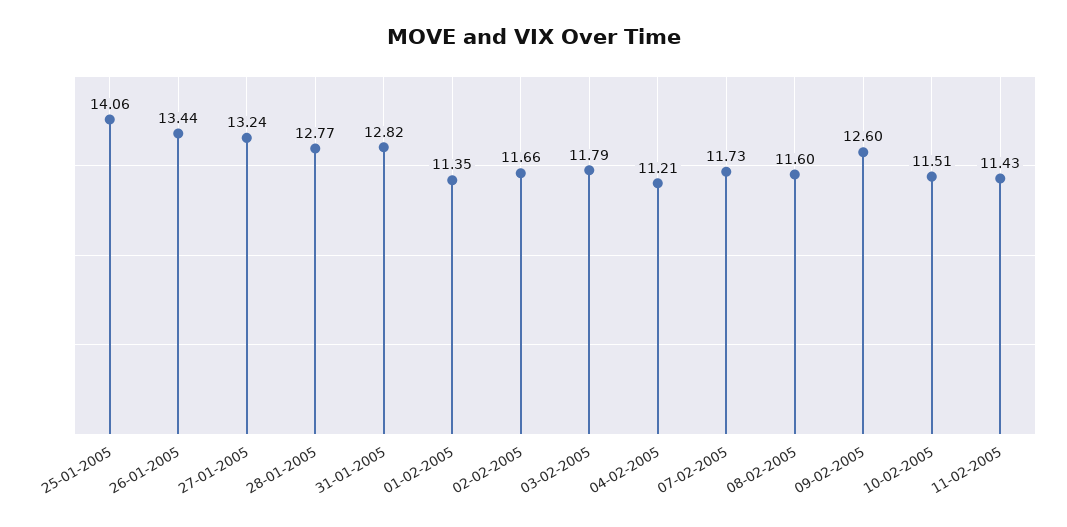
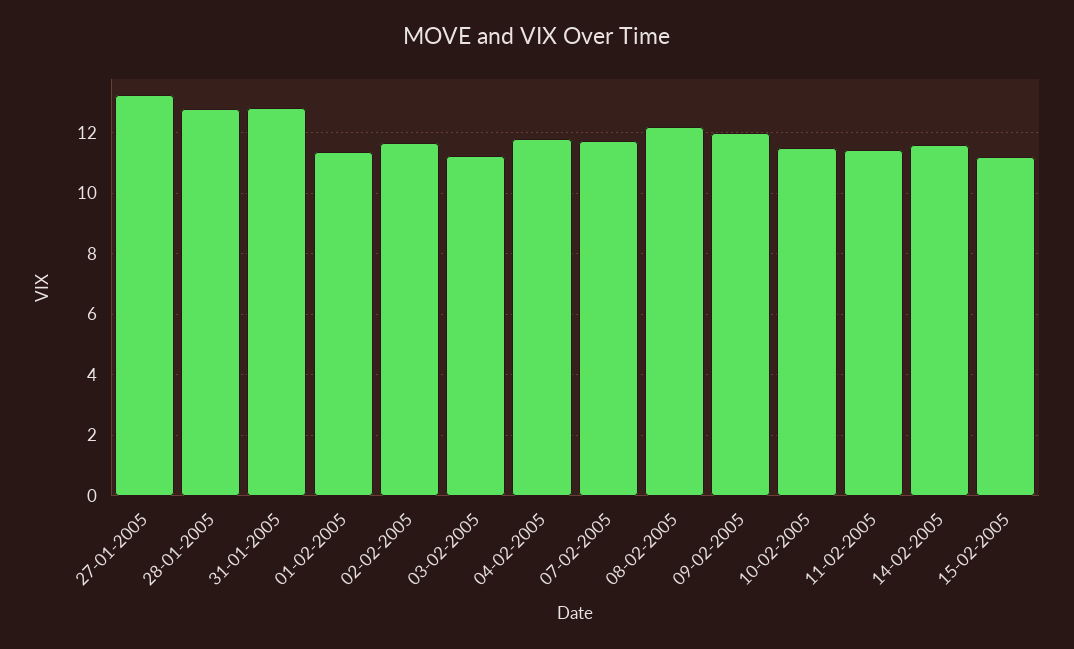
25-01-2005: 14.06 -> none
26-01-2005: 13.44 -> none
03-02-2005: 11.79 -> 11.2
04-02-2005: 11.21 -> 11.8
08-02-2005: 11.6 -> 12.2
09-02-2005: 12.6 -> 12
14-02-2005: none -> 11.6
15-02-2005: none -> 11.2

